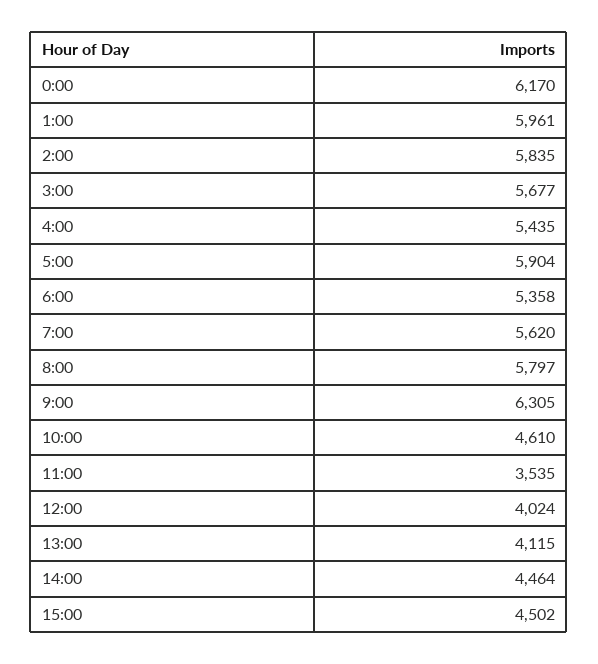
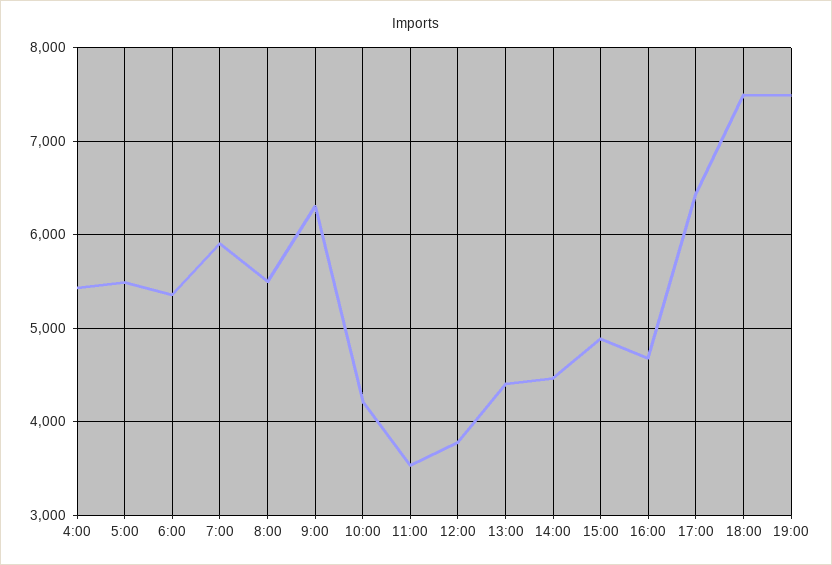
0:00: 6170 -> none
1:00: 5961 -> none
2:00: 5835 -> none
3:00: 5677 -> none
5:00: 5904 -> 5500
7:00: 5620 -> 5900
8:00: 5797 -> 5500
10:00: 4610 -> 4200
12:00: 4024 -> 3800
13:00: 4115 -> 4400
15:00: 4502 -> 4900
16:00: none -> 4700
17:00: none -> 6400
18:00: none -> 7500
19:00: none -> 7500

